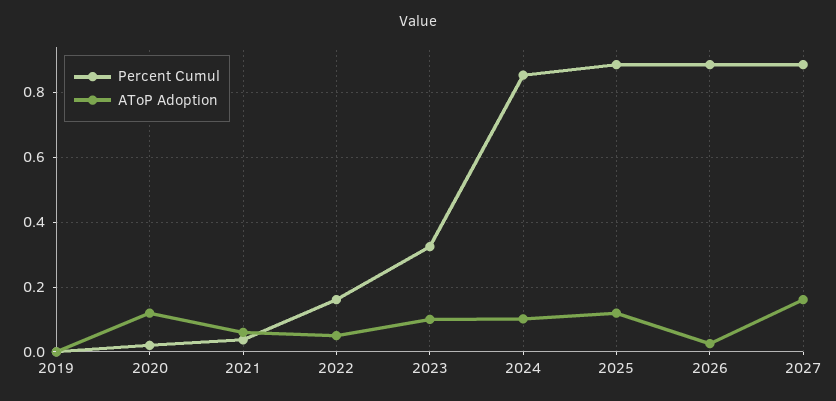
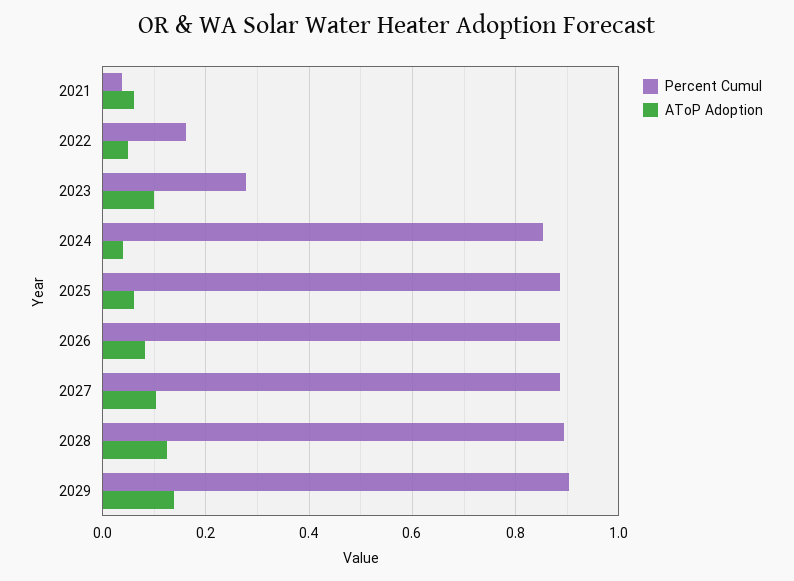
Percent Cumul, 2019: 0 -> none
AToP Adoption, 2019: 0 -> none
Percent Cumul, 2020: 0.02 -> none
AToP Adoption, 2020: 0.12 -> none
Percent Cumul, 2023: 0.32 -> 0.28
AToP Adoption, 2024: 0.1 -> 0.04
AToP Adoption, 2025: 0.12 -> 0.06
AToP Adoption, 2026: 0.02 -> 0.08
AToP Adoption, 2027: 0.16 -> 0.1
Percent Cumul, 2028: none -> 0.9
AToP Adoption, 2028: none -> 0.12
Percent Cumul, 2029: none -> 0.9
AToP Adoption, 2029: none -> 0.14

